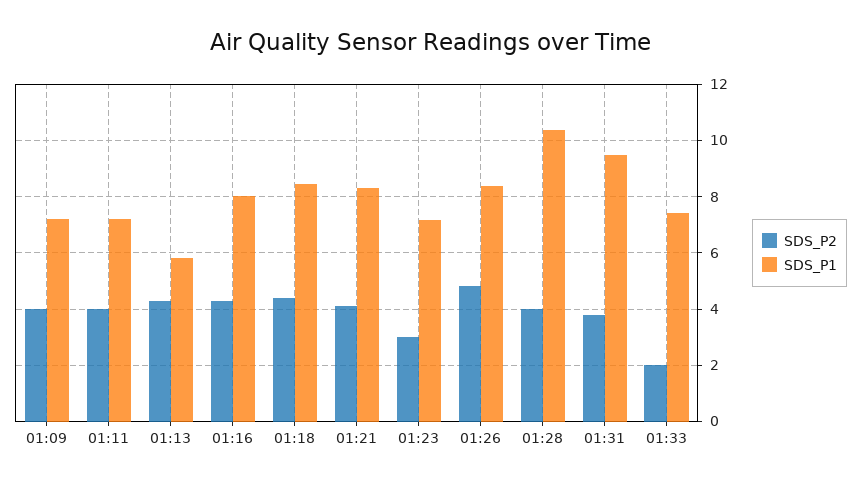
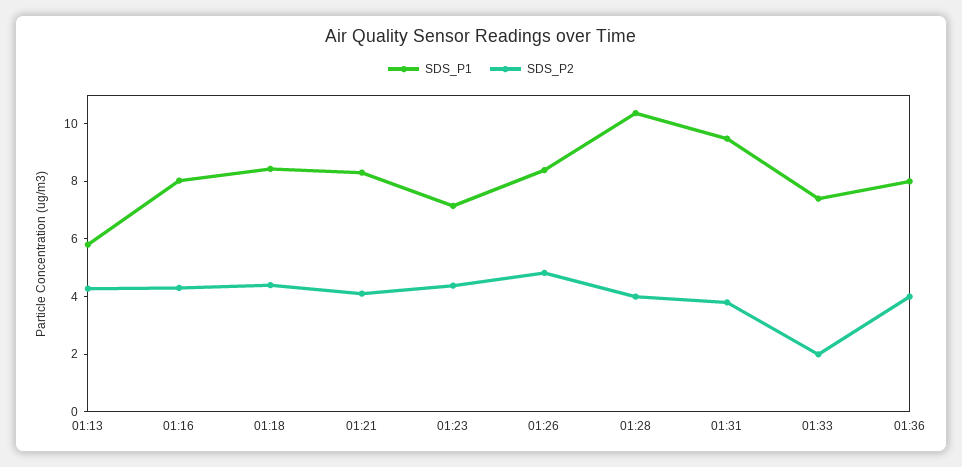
SDS_P2, 01:09: 4 -> none
SDS_P1, 01:09: 7.25 -> none
SDS_P2, 01:11: 4 -> none
SDS_P1, 01:11: 7.25 -> none
SDS_P2, 01:23: 3 -> 4.5
SDS_P1, 01:36: none -> 8
SDS_P2, 01:36: none -> 4

